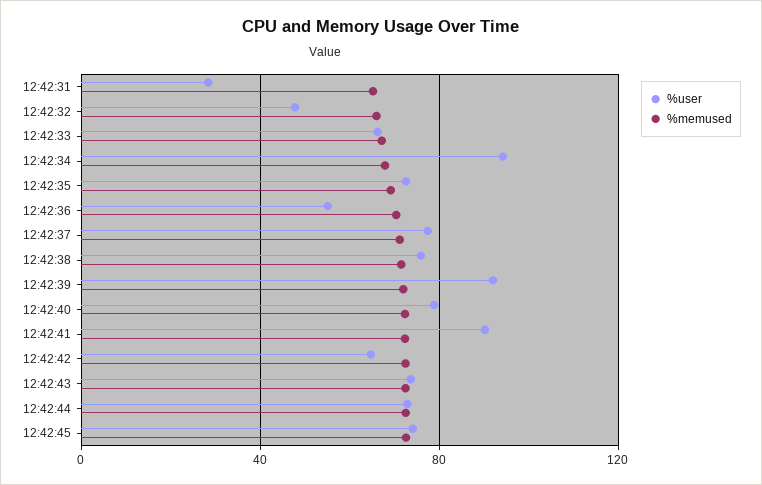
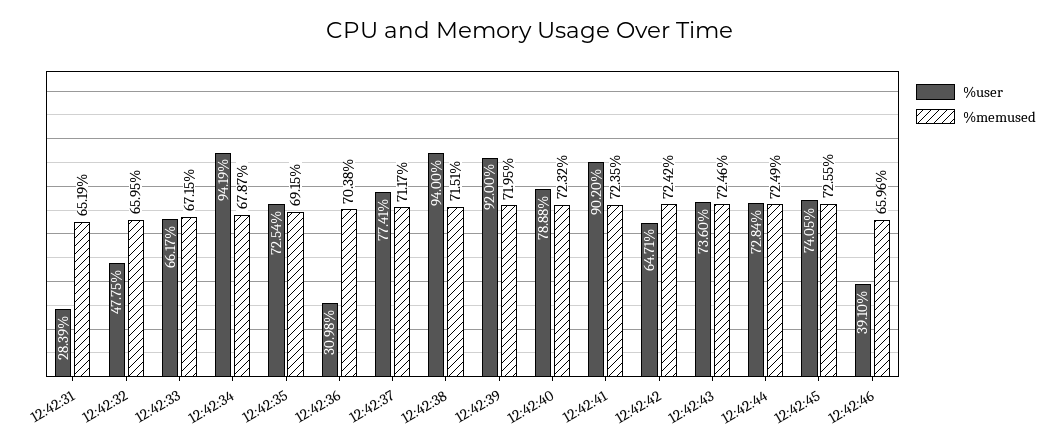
%user, 12:42:36: 55 -> 30.98
%user, 12:42:38: 75 -> 94
%user, 12:42:46: none -> 39.1
%memused, 12:42:46: none -> 65.96

